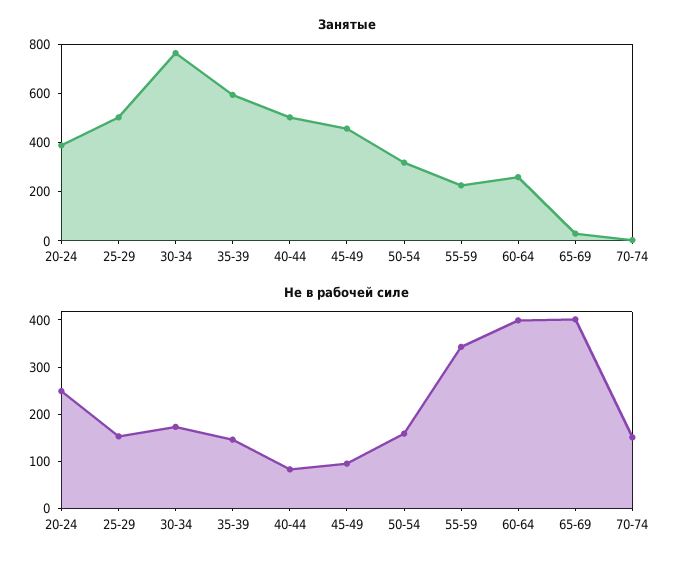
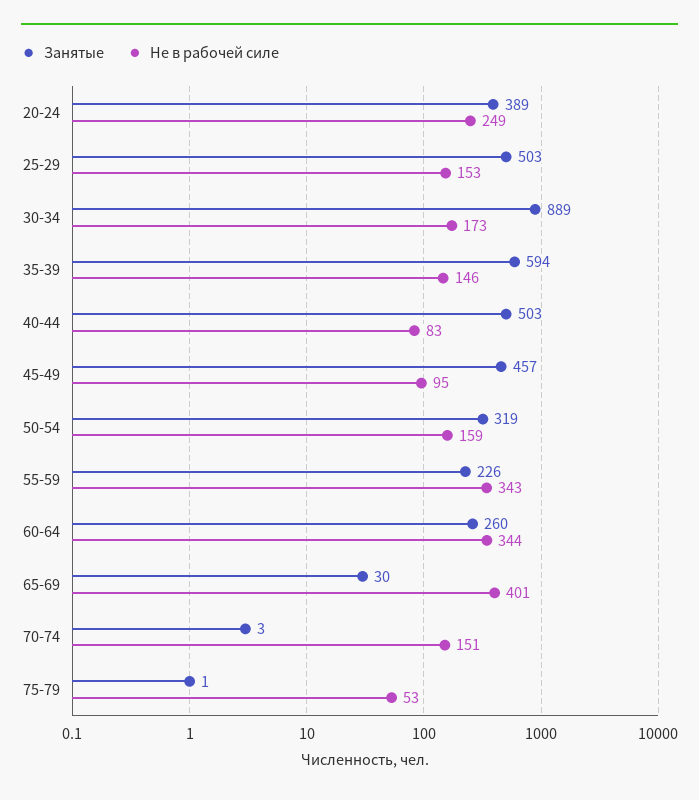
Занятые, 30-34: 750 -> 889
Не в рабочей силе, 60-64: 400 -> 344
Занятые, 75-79: none -> 1
Не в рабочей силе, 75-79: none -> 53

